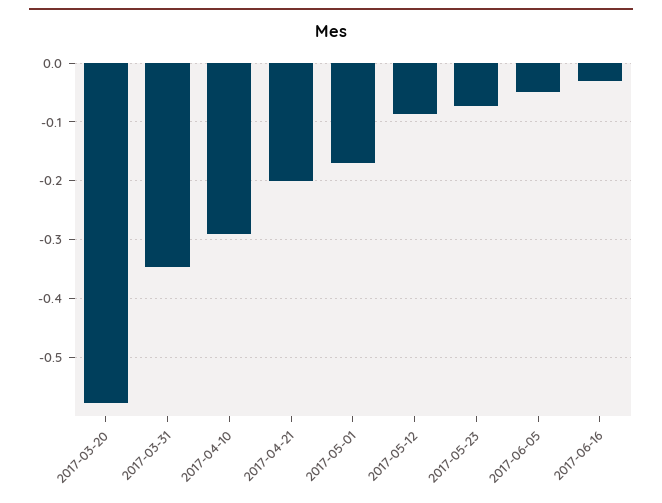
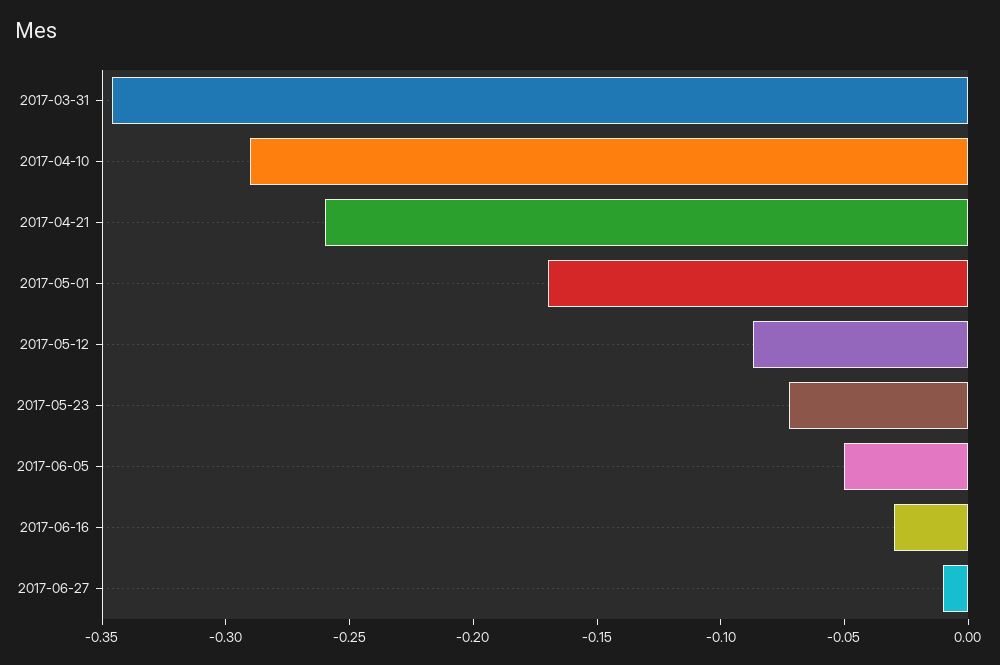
2017-03-20: -0.58 -> none
2017-04-21: -0.2 -> -0.26
2017-06-27: none -> -0.01

